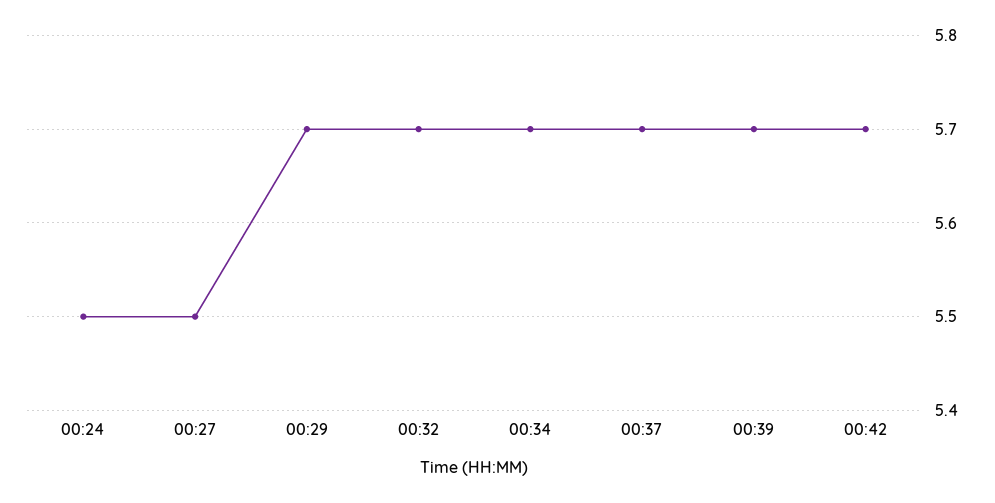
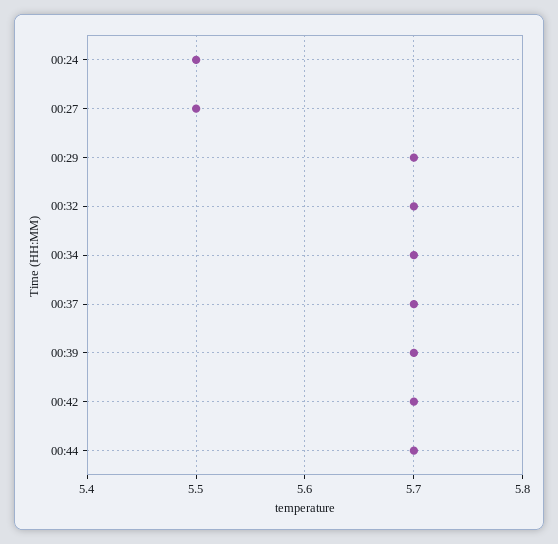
00:44: none -> 5.7

